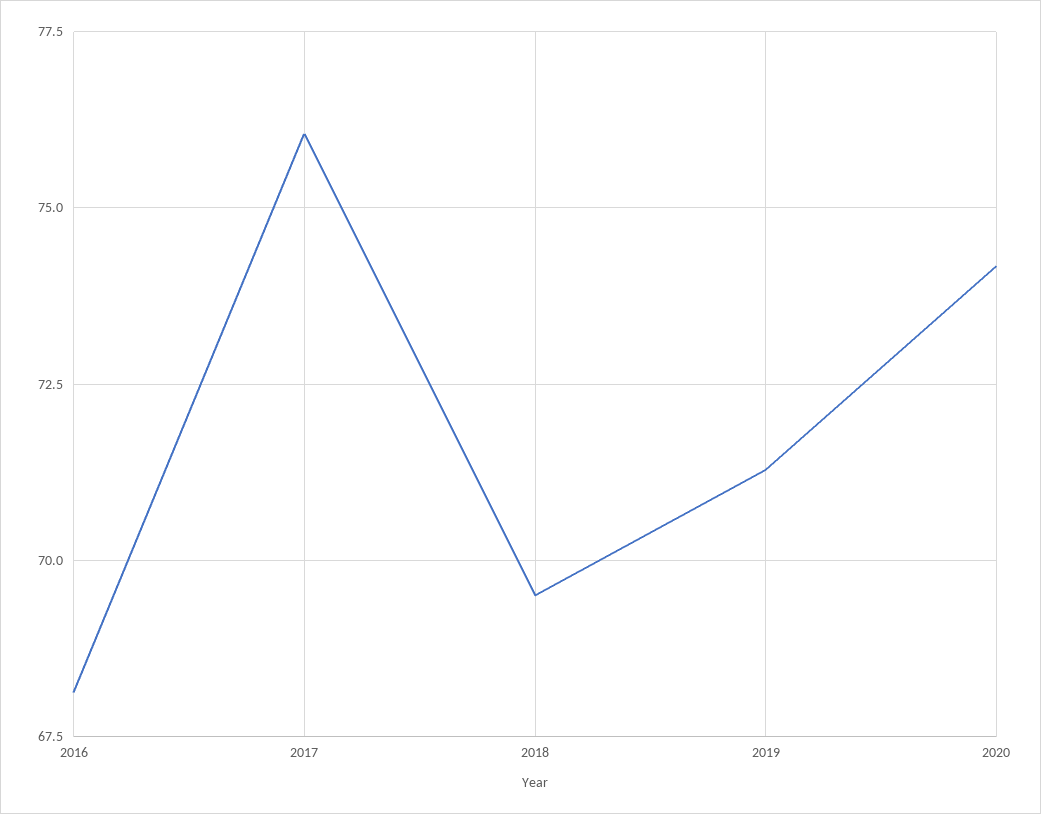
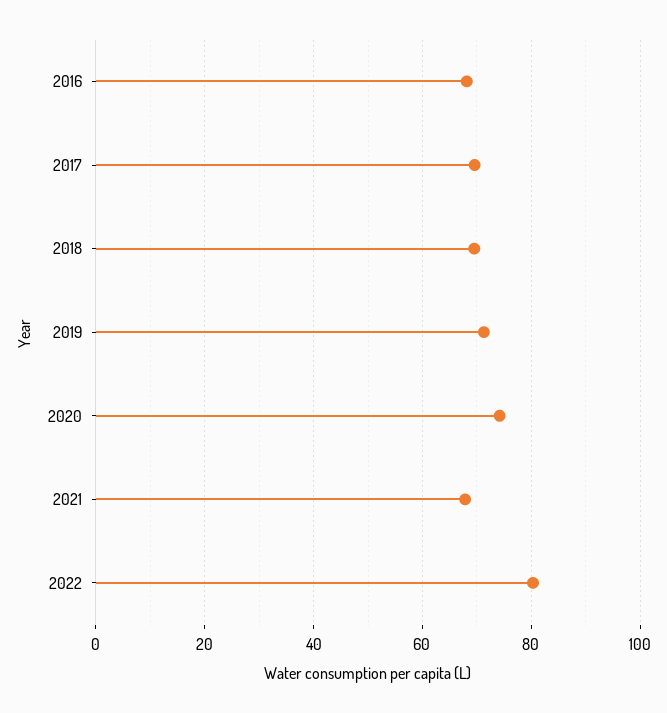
2017: 76 -> 70
2021: none -> 68
2022: none -> 80

